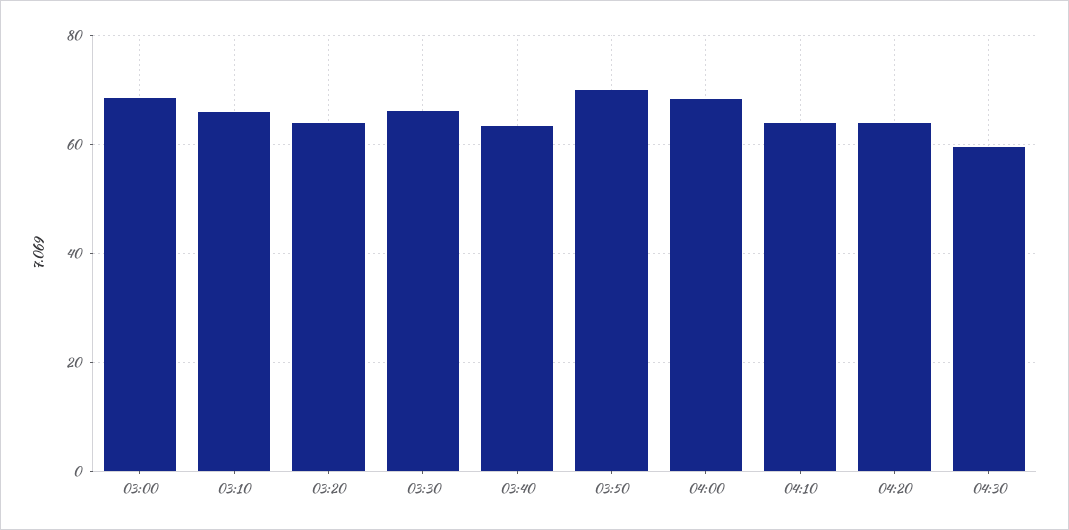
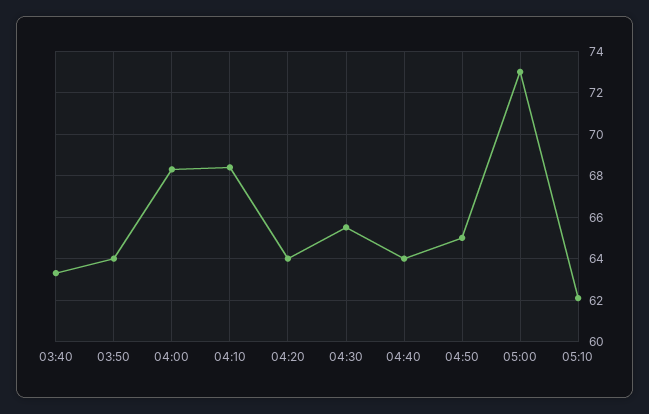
03:00: 68 -> none
03:10: 66 -> none
03:20: 64 -> none
03:30: 66 -> none
03:50: 70 -> 64
04:10: 64 -> 68.5
04:30: 60 -> 65.5
04:40: none -> 64
04:50: none -> 65
05:00: none -> 73
05:10: none -> 62

